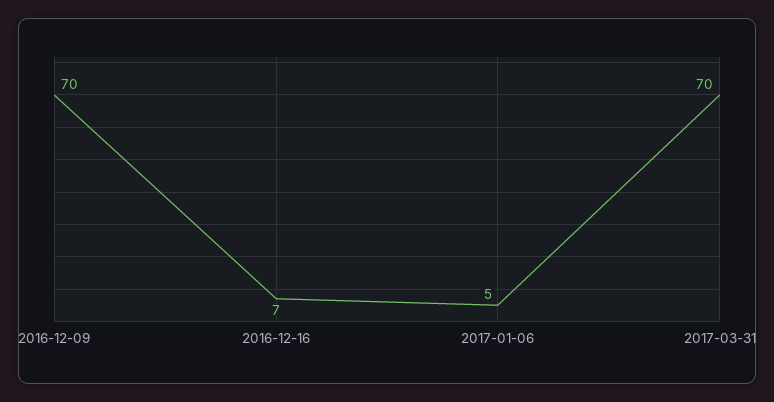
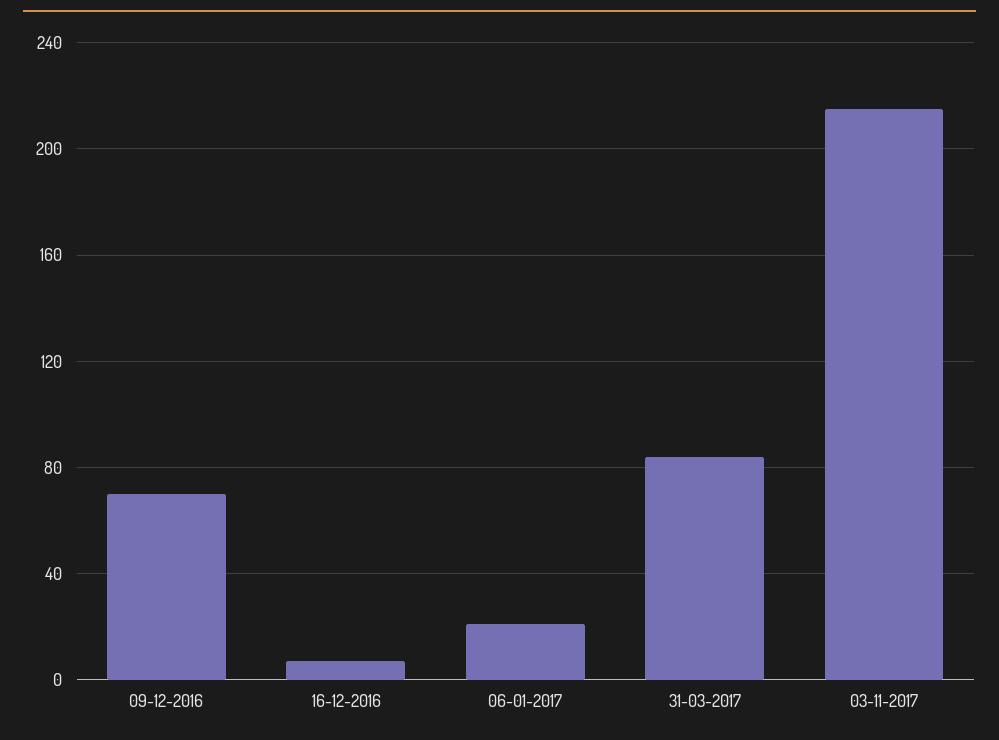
2017-01-06: 5 -> 20
2017-03-31: 70 -> 85
03-11-2017: none -> 215

